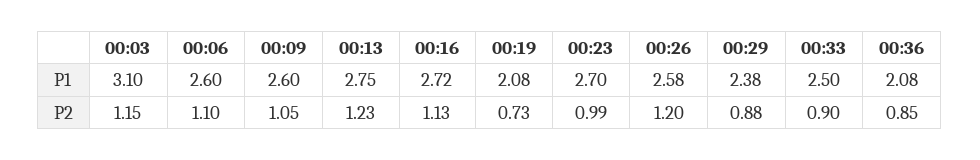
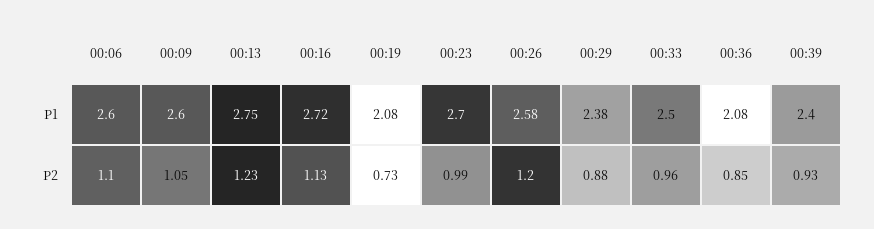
00:03, P1: 3.1 -> none
00:03, P2: 1.15 -> none
00:33, P2: 0.9 -> 0.96
00:39, P1: none -> 2.4
00:39, P2: none -> 0.93

